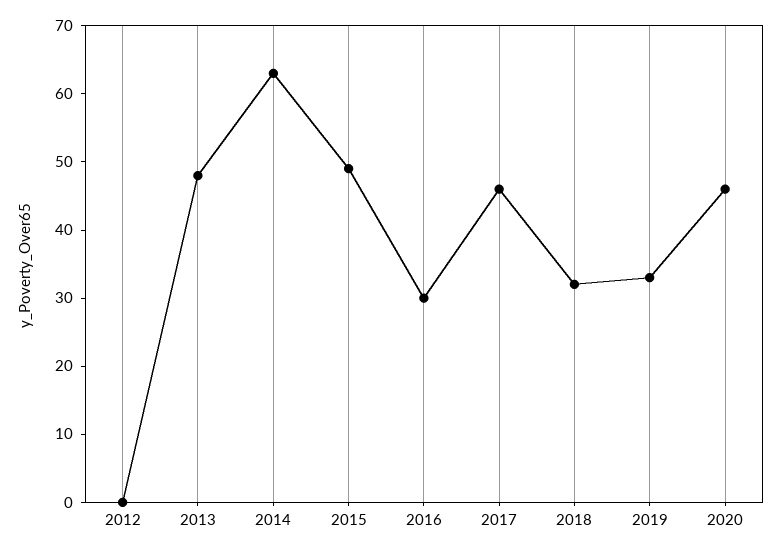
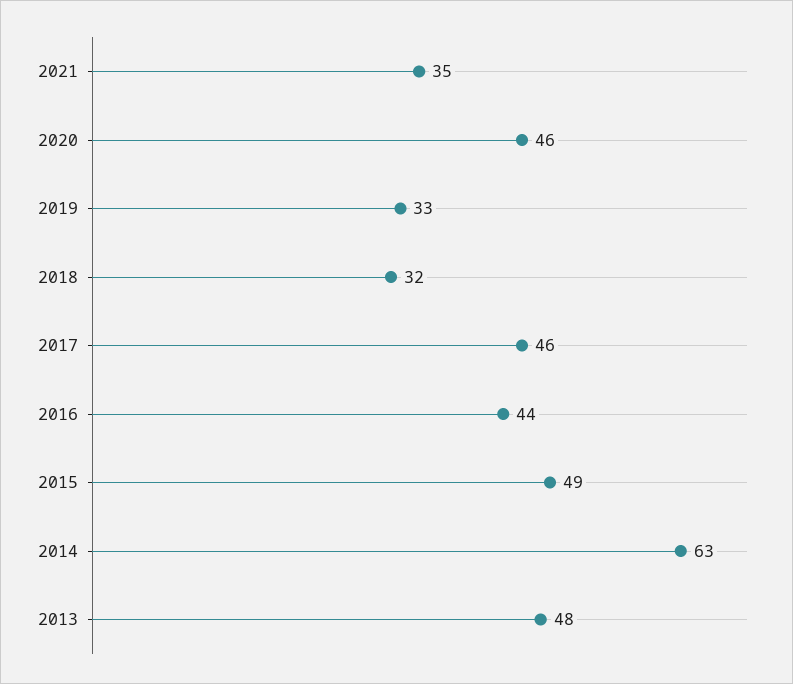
2012: 0 -> none
2016: 30 -> 44
2021: none -> 35

